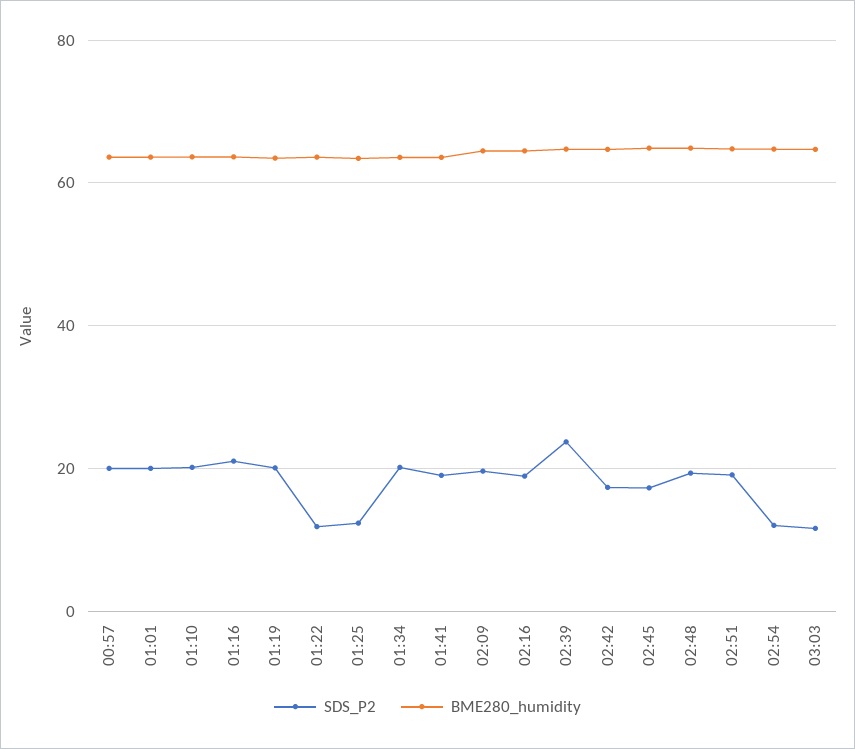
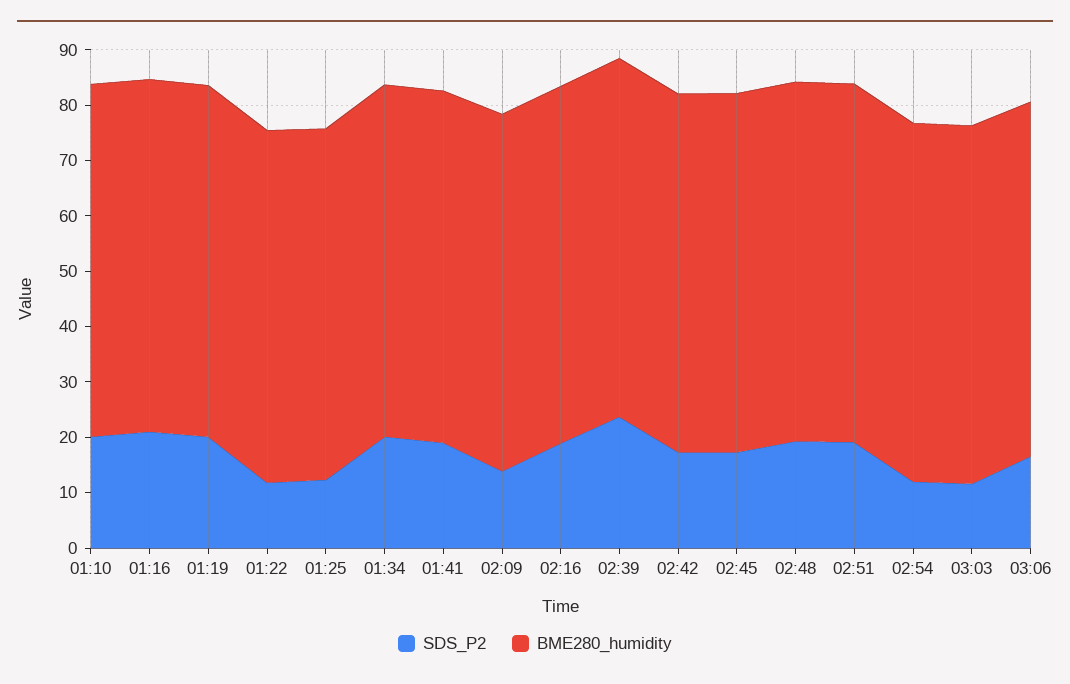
SDS_P2, 00:57: 20 -> none
BME280_humidity, 00:57: 64 -> none
SDS_P2, 01:01: 20 -> none
BME280_humidity, 01:01: 64 -> none
SDS_P2, 02:09: 20 -> 14
SDS_P2, 03:06: none -> 16
BME280_humidity, 03:06: none -> 64

